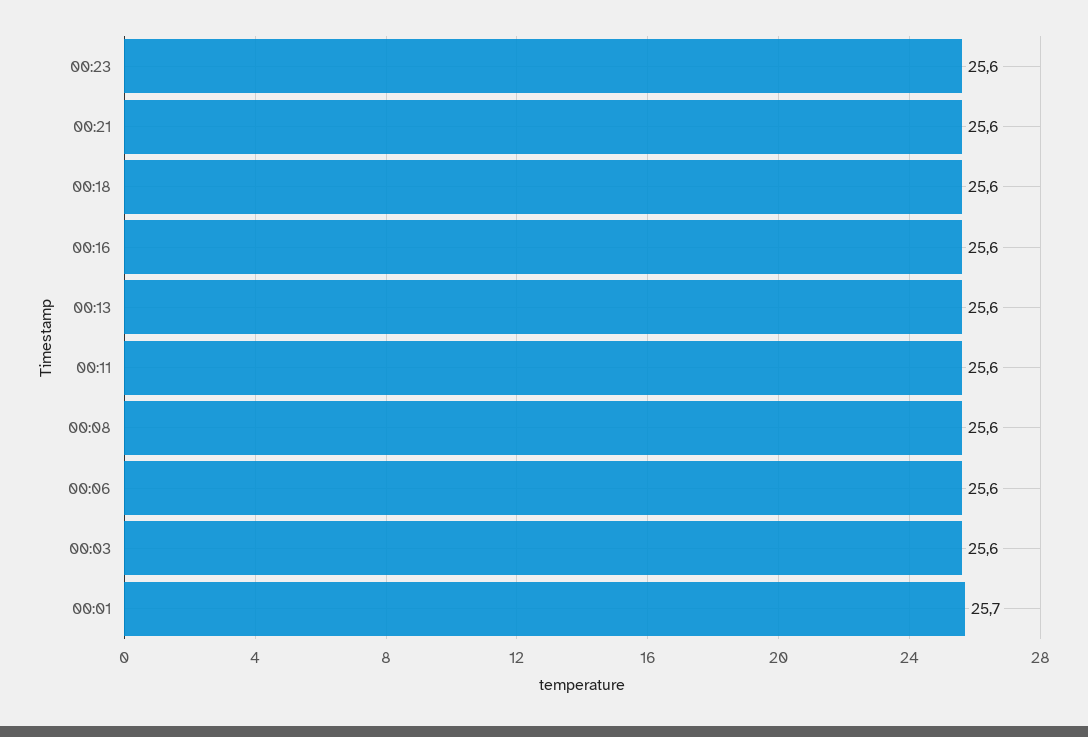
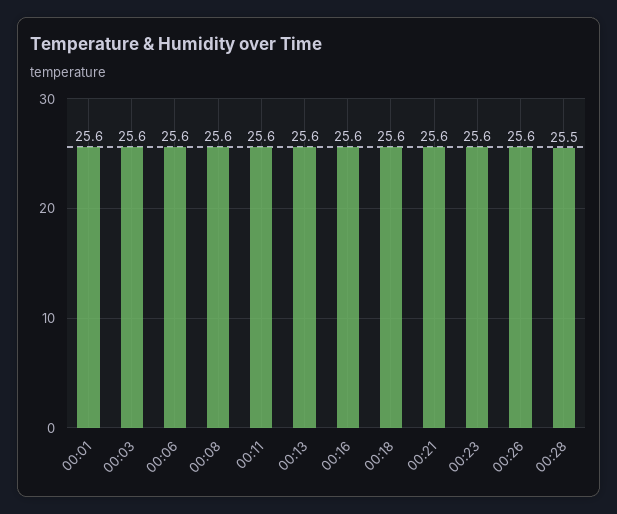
00:01: 25.7 -> 25.6
00:26: none -> 25.6
00:28: none -> 25.5

